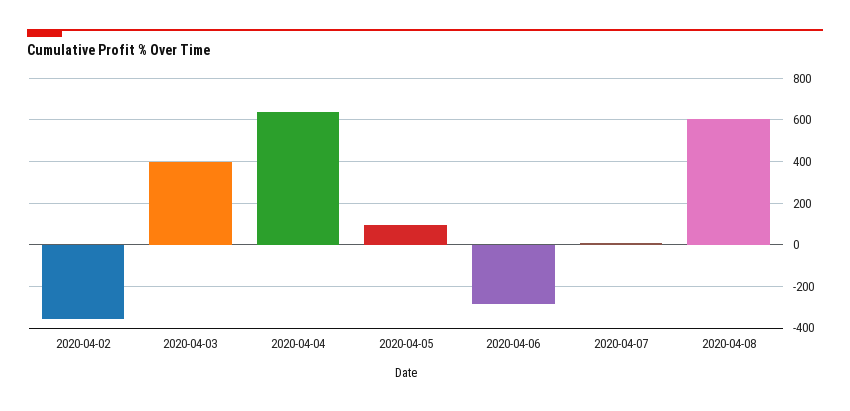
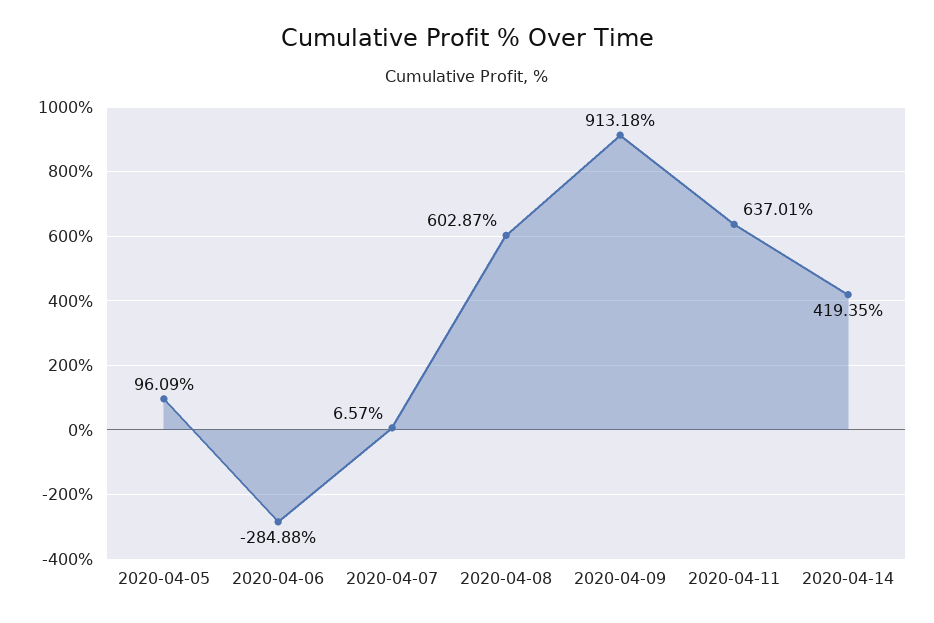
2020-04-02: -350 -> none
2020-04-03: 400 -> none
2020-04-04: 650 -> none
2020-04-09: none -> 913.18
2020-04-11: none -> 637.01
2020-04-14: none -> 419.35

